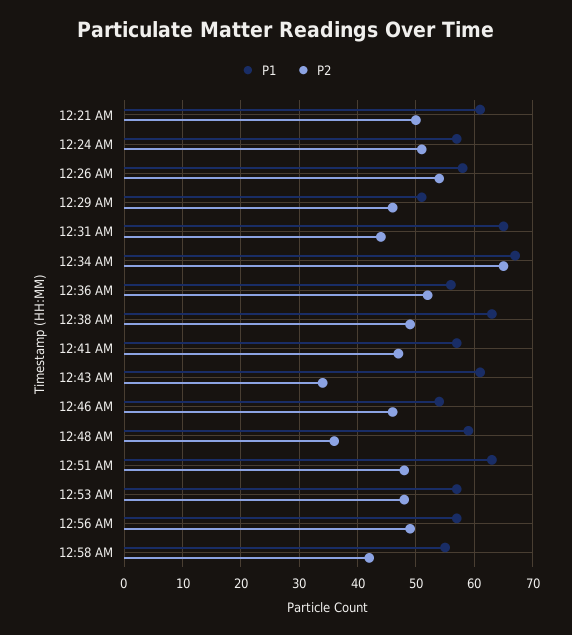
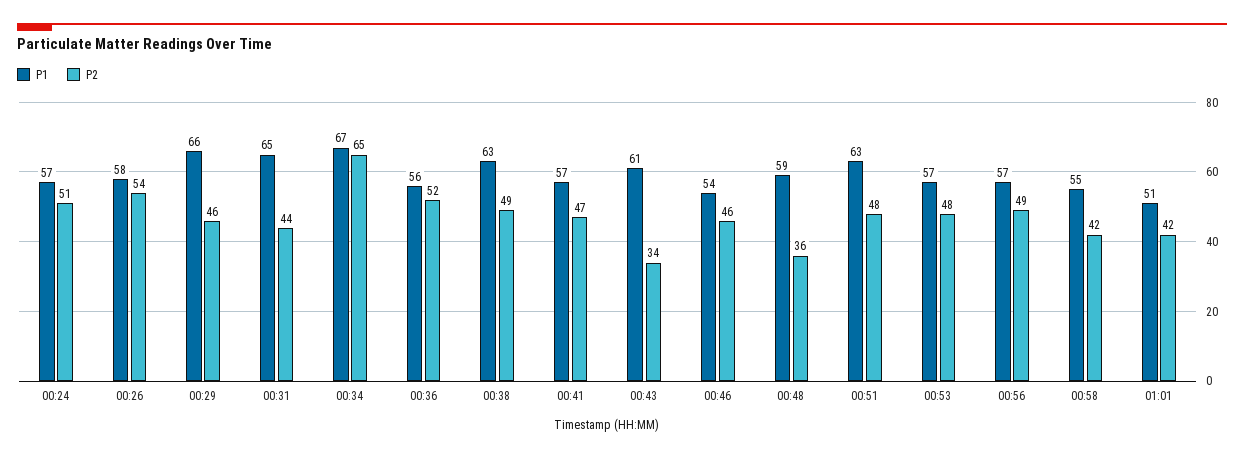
P1, 12:21 AM: 60 -> none
P2, 12:21 AM: 50 -> none
P1, 12:29 AM: 50 -> 66
P1, 01:01: none -> 51
P2, 01:01: none -> 42

